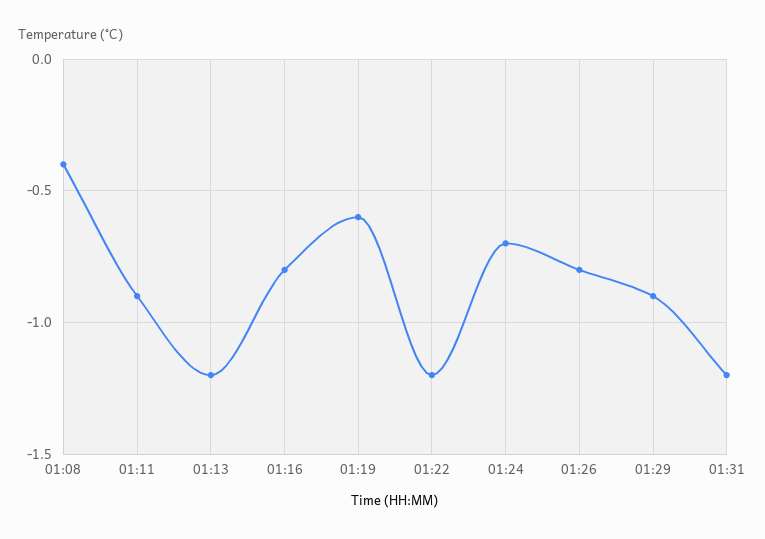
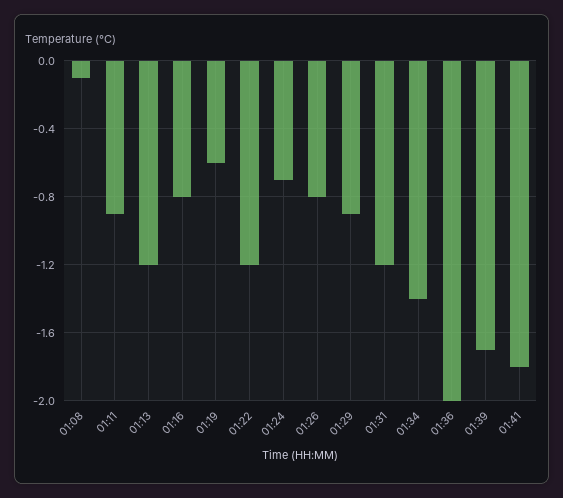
01:08: -0.4 -> -0.1
01:34: none -> -1.4
01:36: none -> -2
01:39: none -> -1.7
01:41: none -> -1.8

